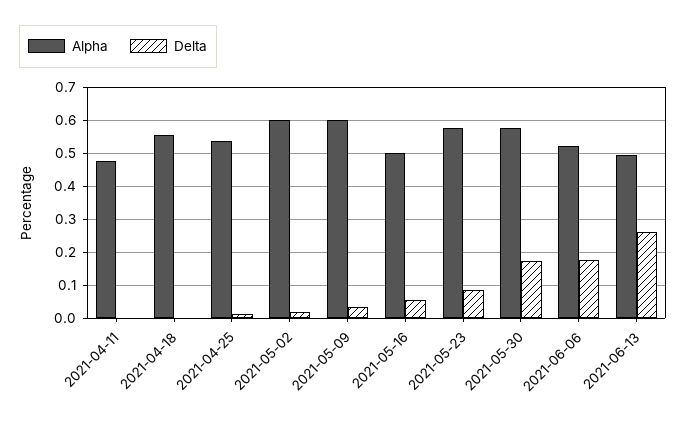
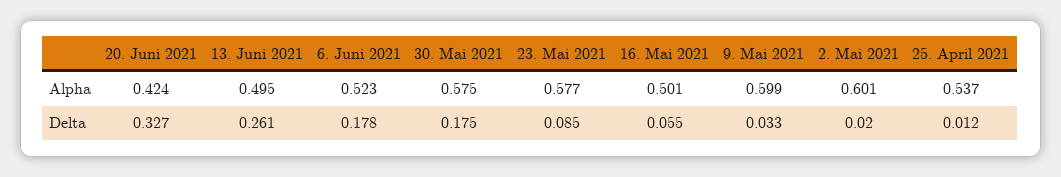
Alpha, 2021-04-11: 0.48 -> none
Delta, 2021-04-11: 0 -> none
Alpha, 2021-04-18: 0.56 -> none
Delta, 2021-04-18: 0 -> none
Alpha, 20. Juni 2021: none -> 0.424
Delta, 20. Juni 2021: none -> 0.327

